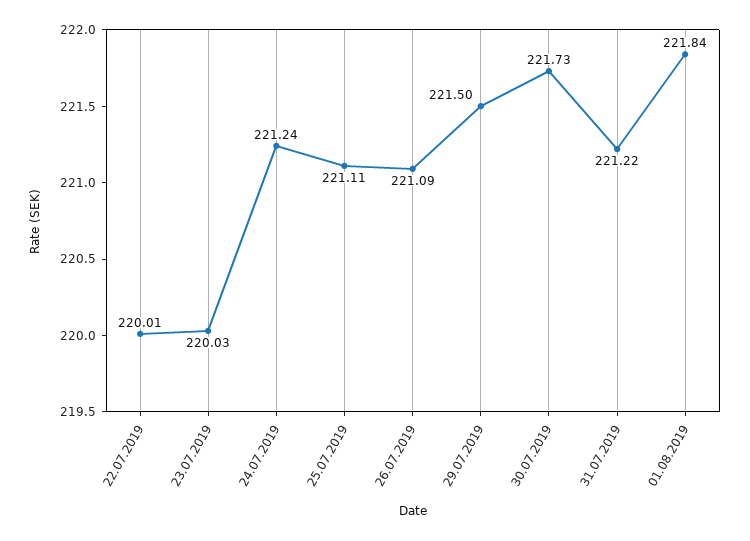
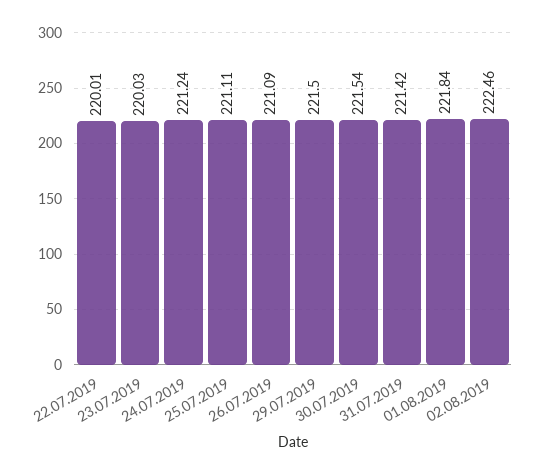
30.07.2019: 221.73 -> 221.54
31.07.2019: 221.22 -> 221.42
02.08.2019: none -> 222.46

